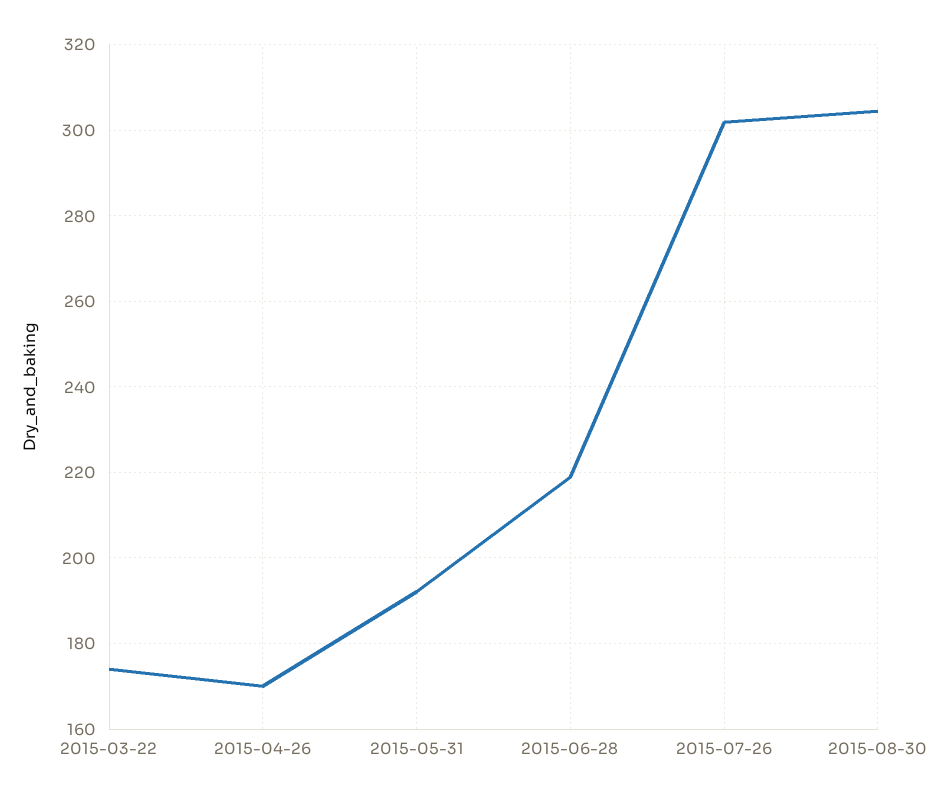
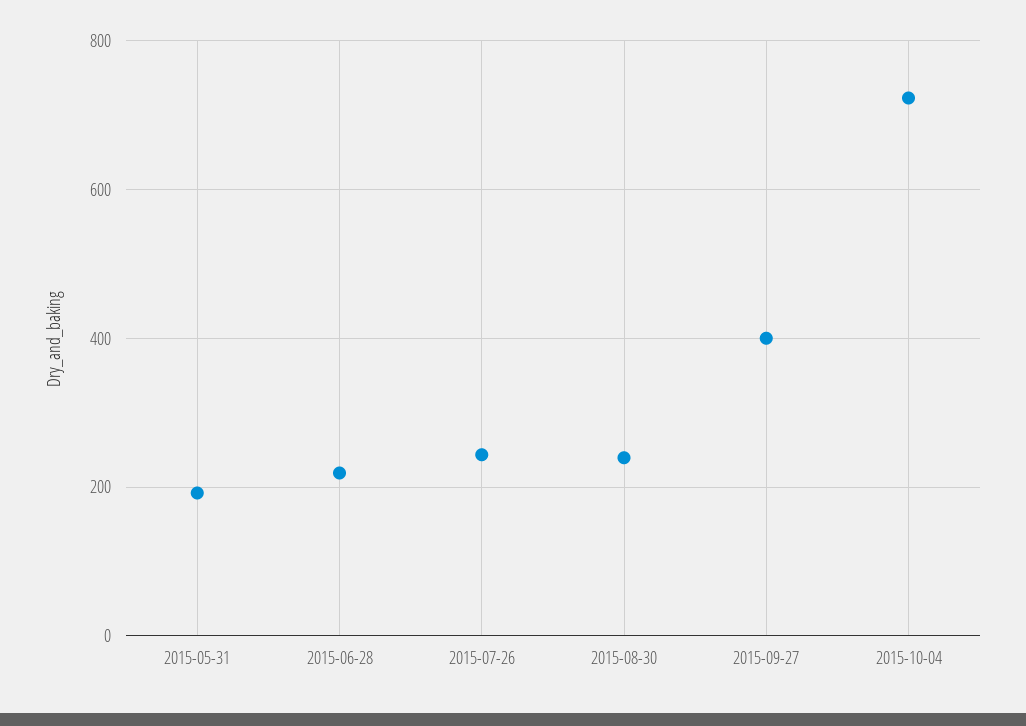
2015-03-22: 174 -> none
2015-04-26: 170 -> none
2015-07-26: 302 -> 240
2015-08-30: 304 -> 240
2015-09-27: none -> 400
2015-10-04: none -> 720

